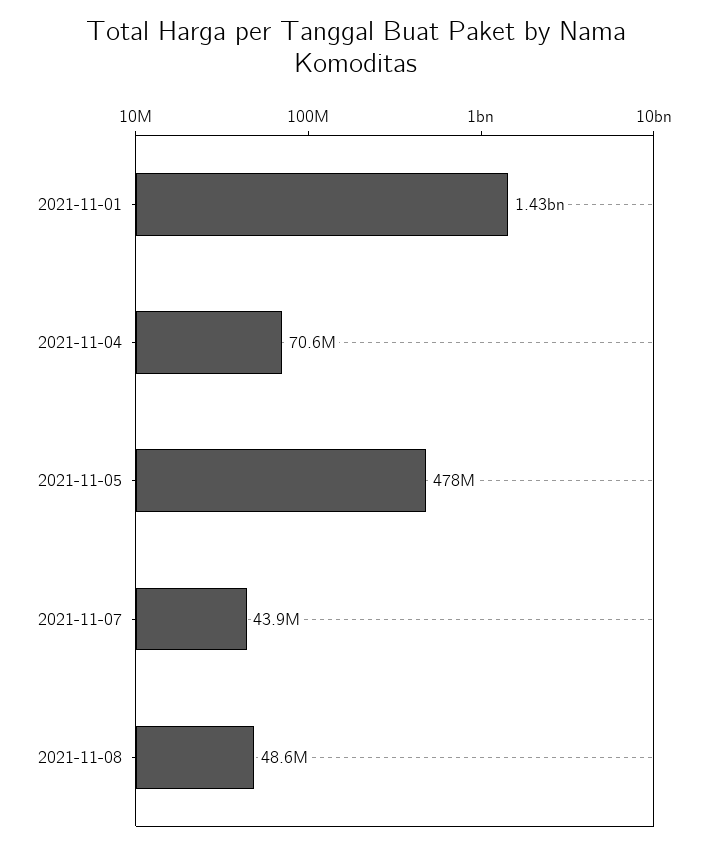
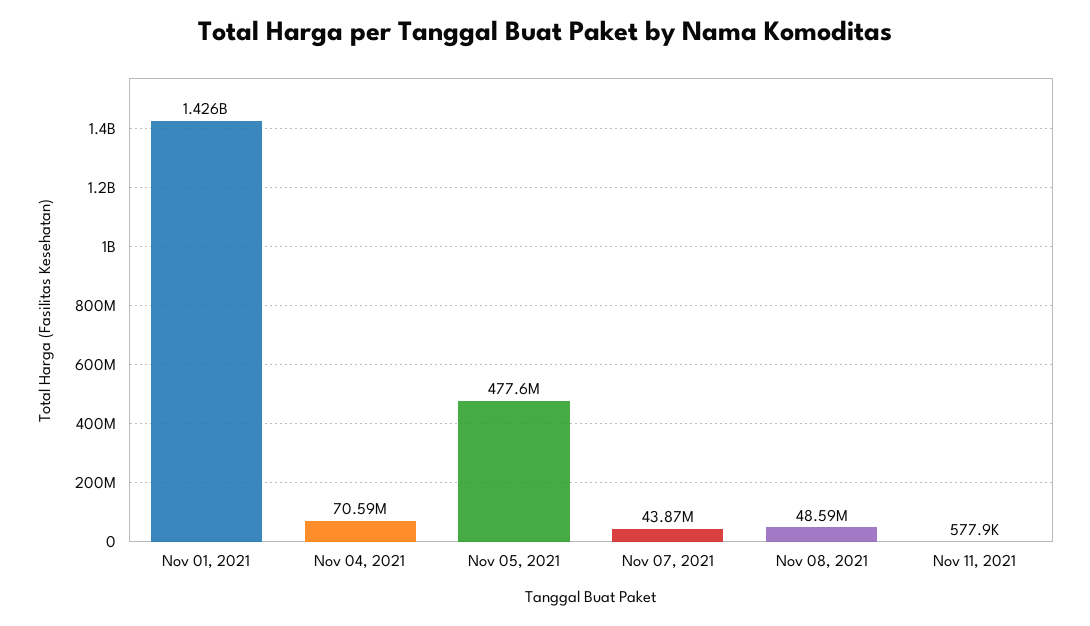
Nov 11, 2021: none -> 577900

